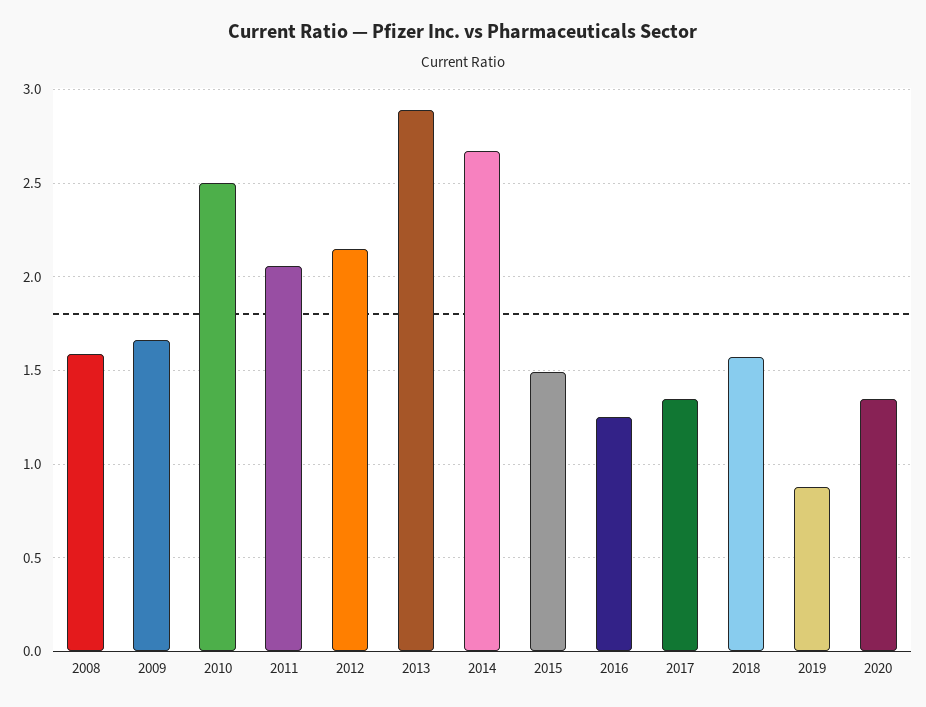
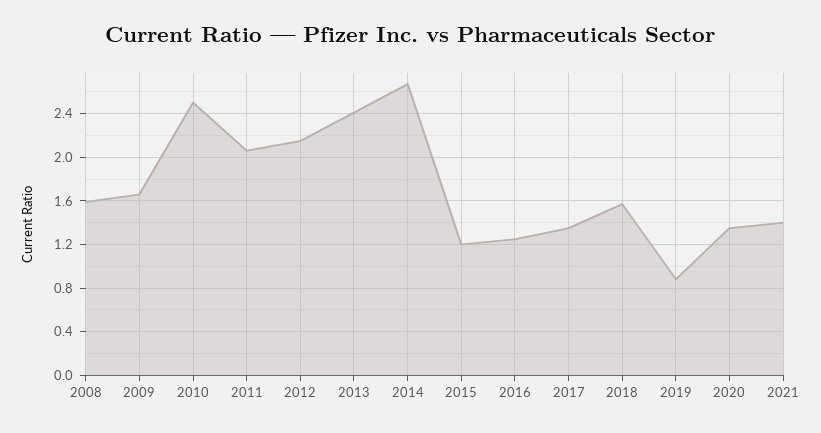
2013: 2.9 -> 2.4
2015: 1.5 -> 1.2
2021: none -> 1.4

